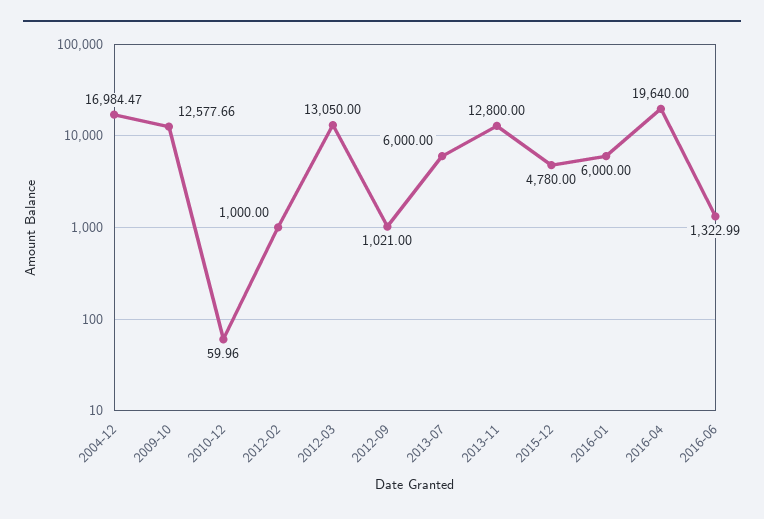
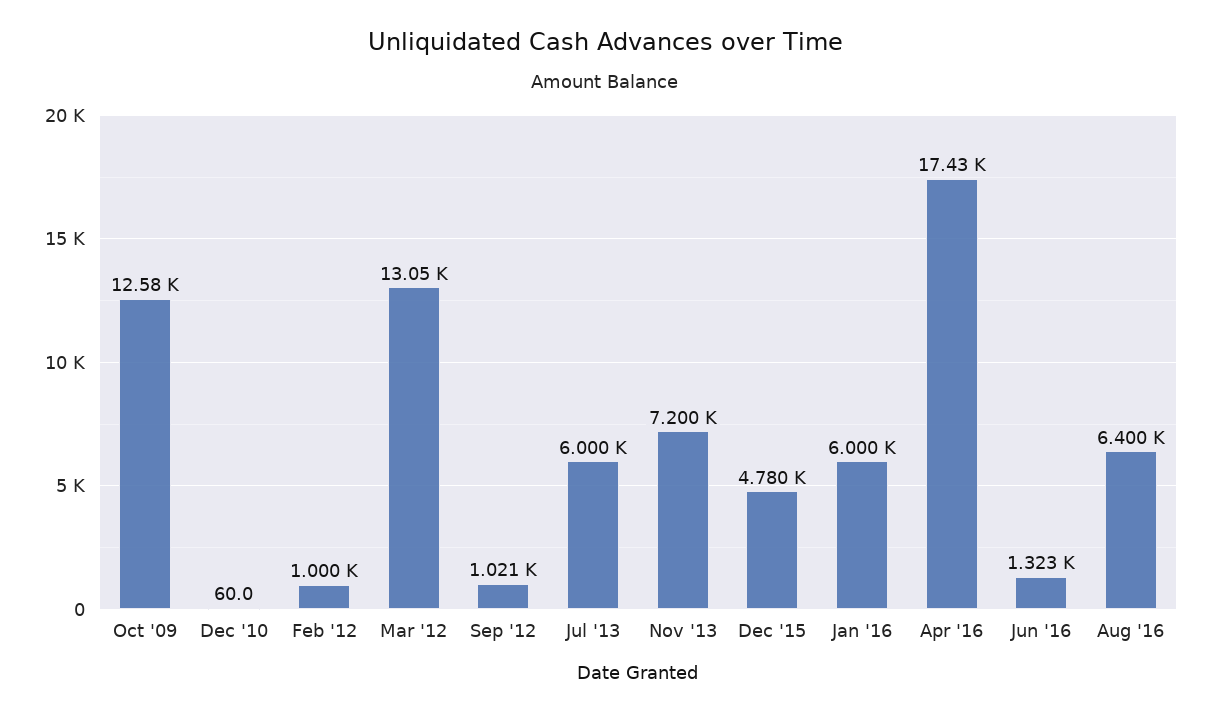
2004-12: 16984.47 -> none
2013-11: 12800 -> 7200
2016-04: 19640 -> 17430
Aug '16: none -> 6400

